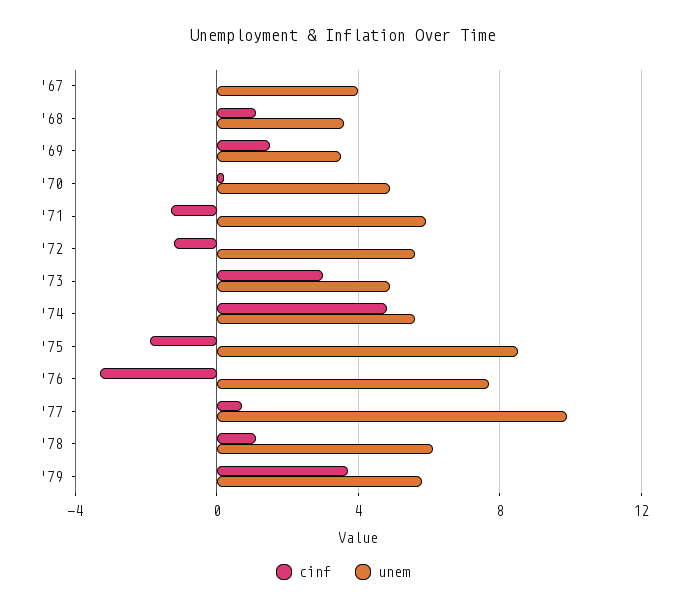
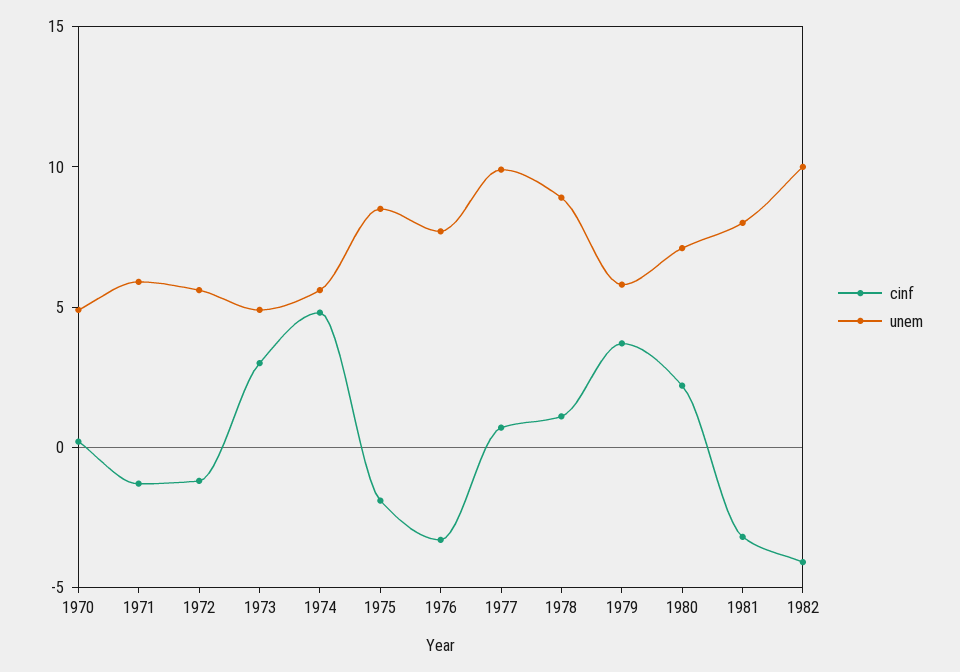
cinf, '67: 0 -> none
unem, '67: 4 -> none
cinf, '68: 1 -> none
unem, '68: 3.5 -> none
cinf, '69: 1.5 -> none
unem, '69: 3.5 -> none
unem, '78: 6 -> 9
cinf, 1980: none -> 2
unem, 1980: none -> 7
cinf, 1981: none -> -3
unem, 1981: none -> 8
cinf, 1982: none -> -4
unem, 1982: none -> 10

